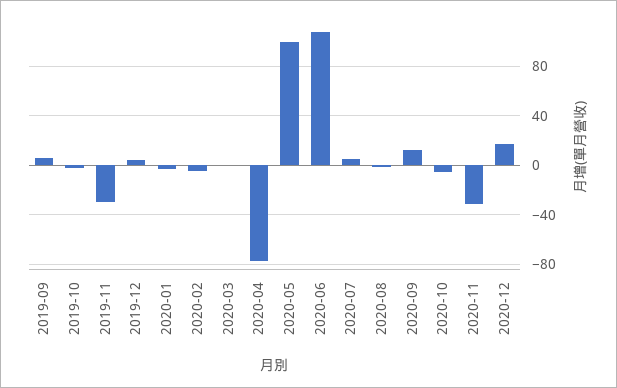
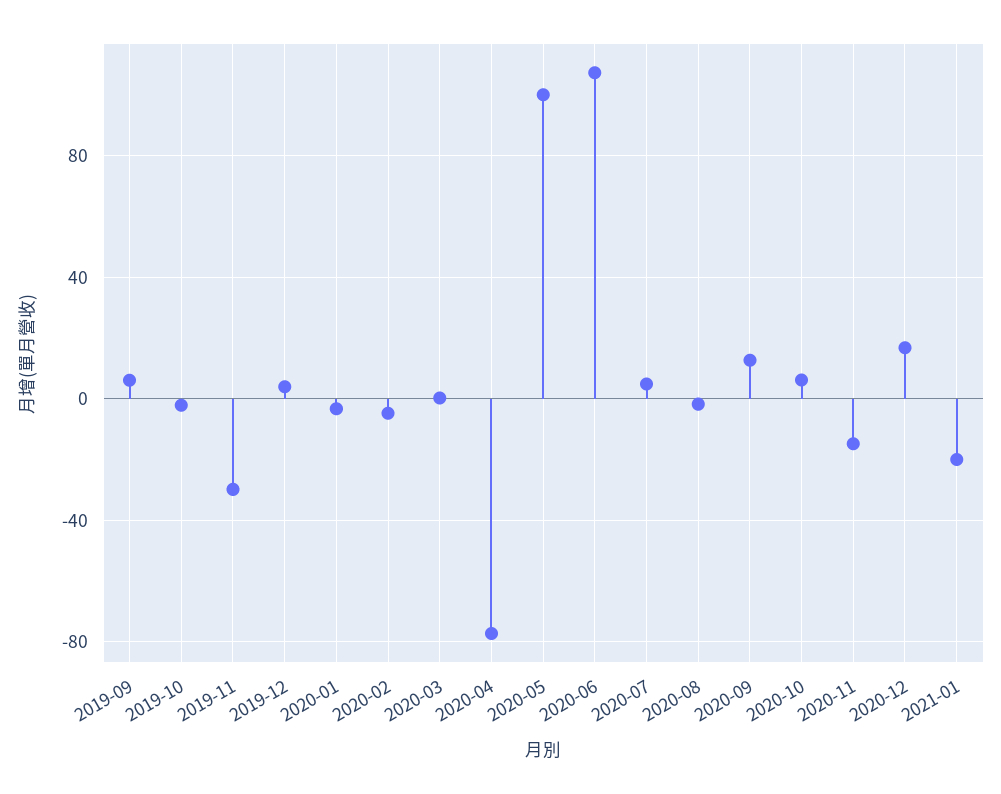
2020-10: -5 -> 5
2020-11: -30 -> -15
2021-01: none -> -20

